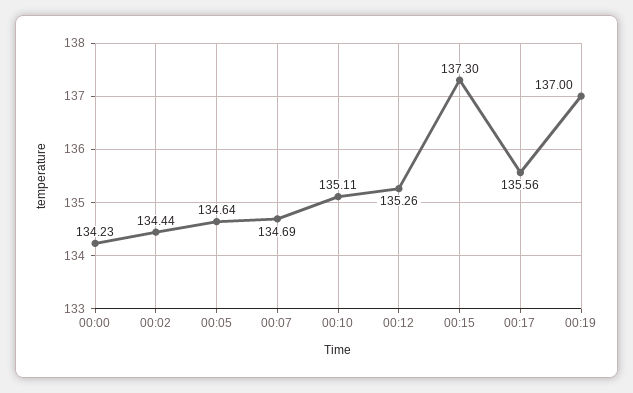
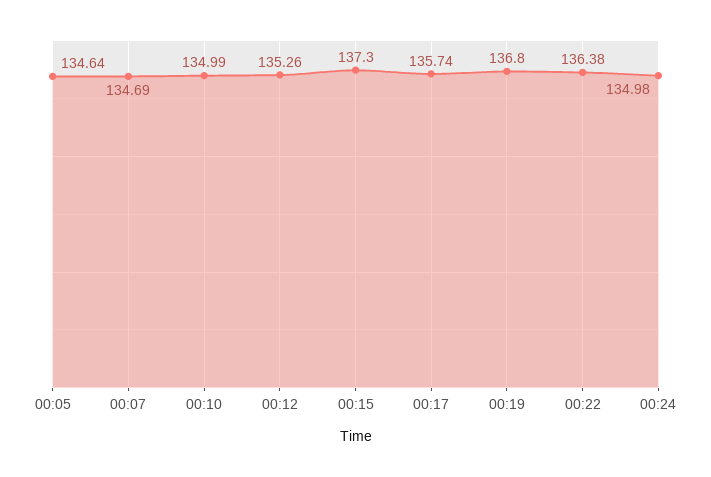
00:00: 134.23 -> none
00:02: 134.44 -> none
00:10: 135.11 -> 134.99
00:17: 135.56 -> 135.74
00:19: 137 -> 136.8
00:22: none -> 136.38
00:24: none -> 134.98

